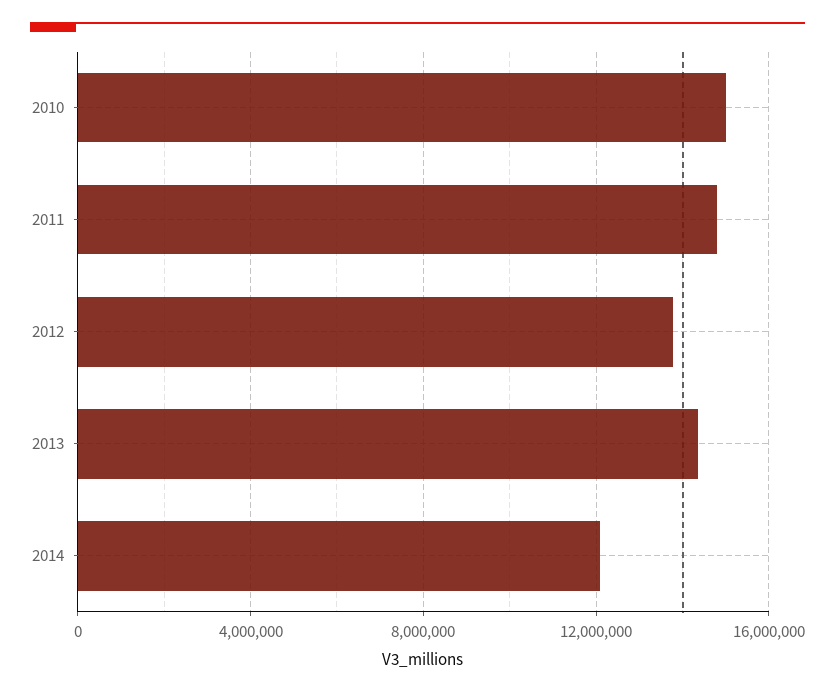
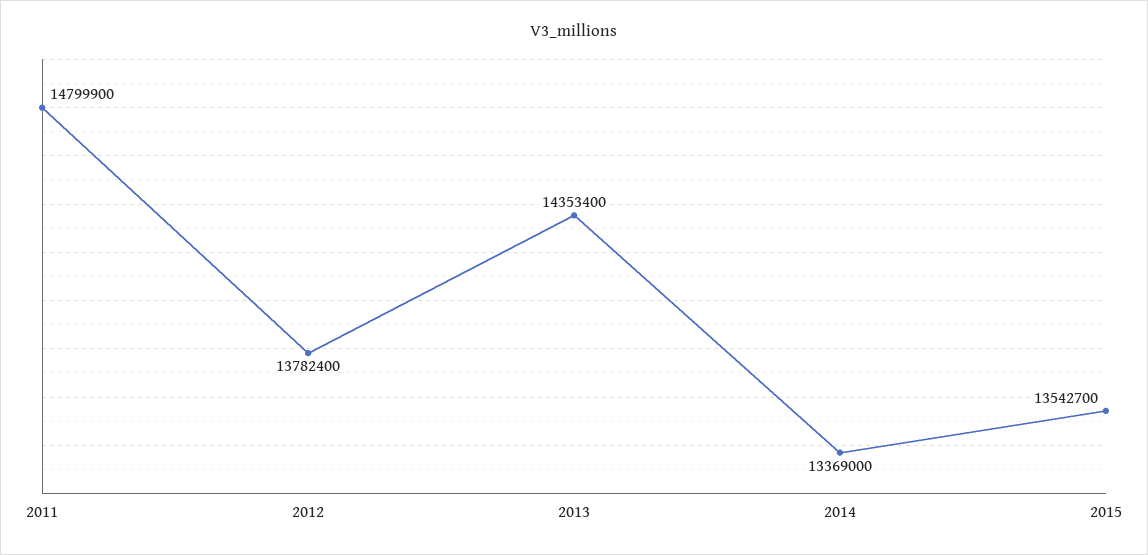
2010: 15000000 -> none
2014: 12000000 -> 13369000
2015: none -> 13542700

